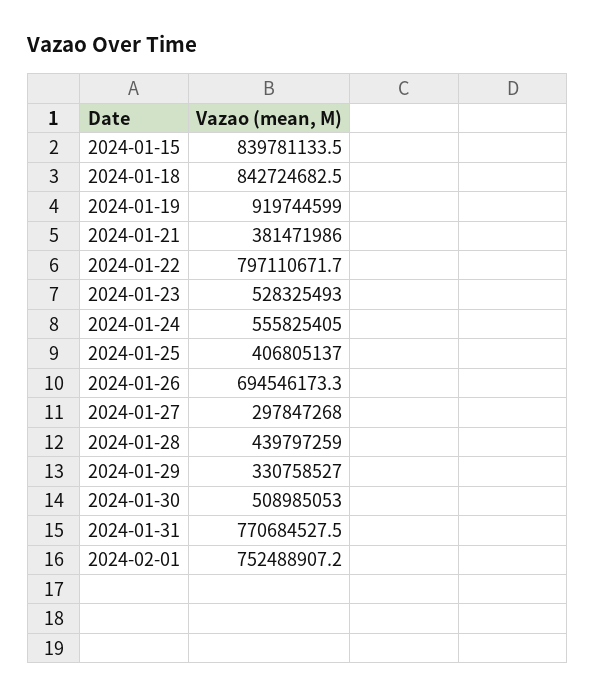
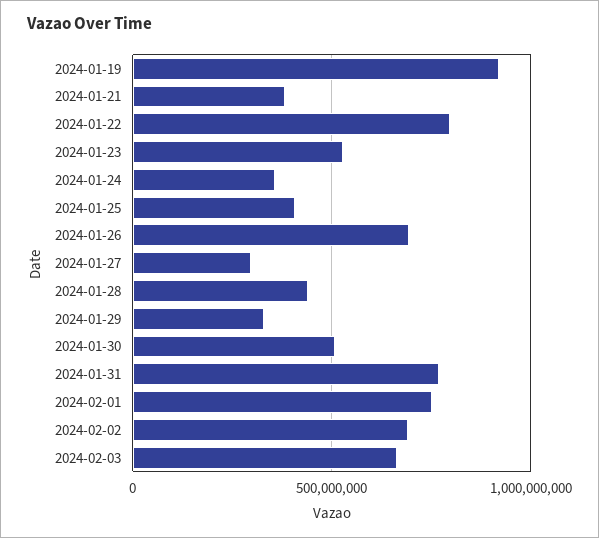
2024-01-15: 839781133.5 -> none
2024-01-18: 842724682.5 -> none
2024-01-24: 555825405 -> 350000000
2024-02-02: none -> 700000000
2024-02-03: none -> 650000000

